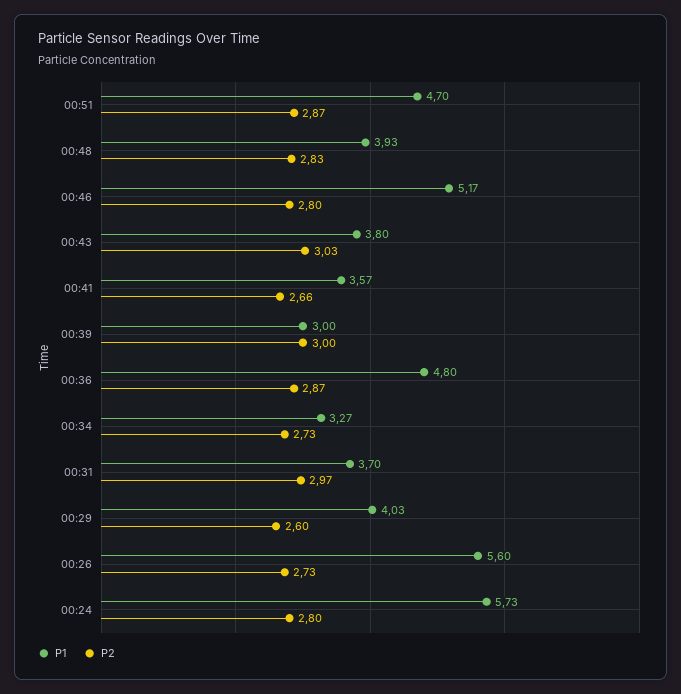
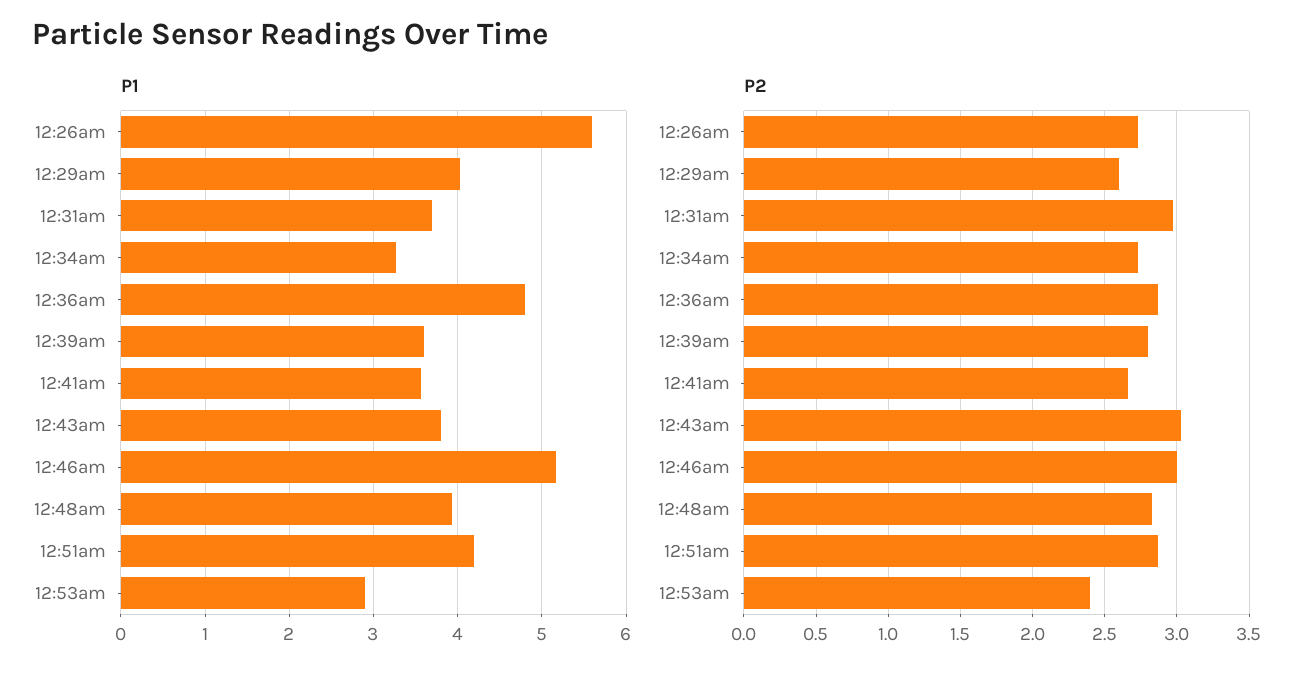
P1, 00:51: 4.7 -> 4.2
P2, 00:46: 2.8 -> 3
P1, 00:39: 3 -> 3.6
P2, 00:39: 3 -> 2.8
P1, 00:24: 5.73 -> none
P2, 00:24: 2.8 -> none
P1, 12:53am: none -> 2.9
P2, 12:53am: none -> 2.4

